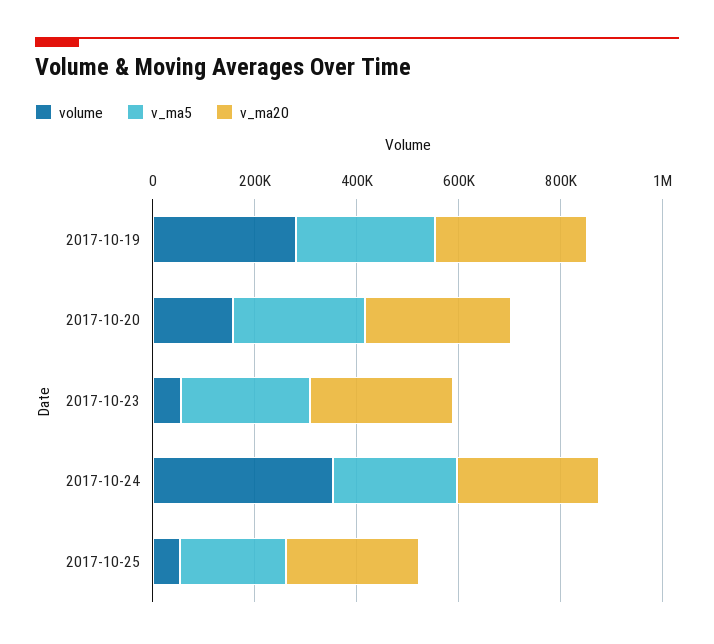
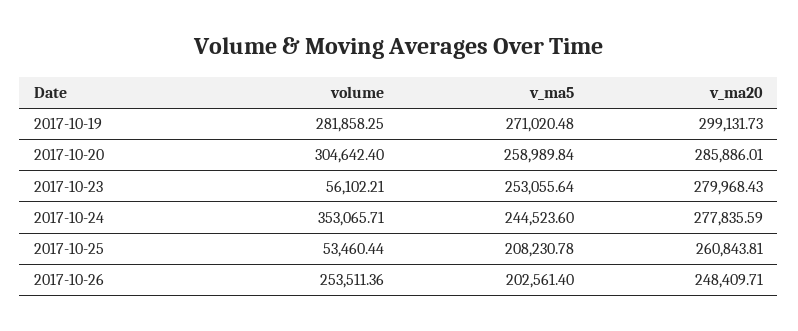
volume, 2017-10-20: 150000 -> 304642.4
volume, 2017-10-26: none -> 253511.36
v_ma5, 2017-10-26: none -> 202561.4
v_ma20, 2017-10-26: none -> 248409.71

